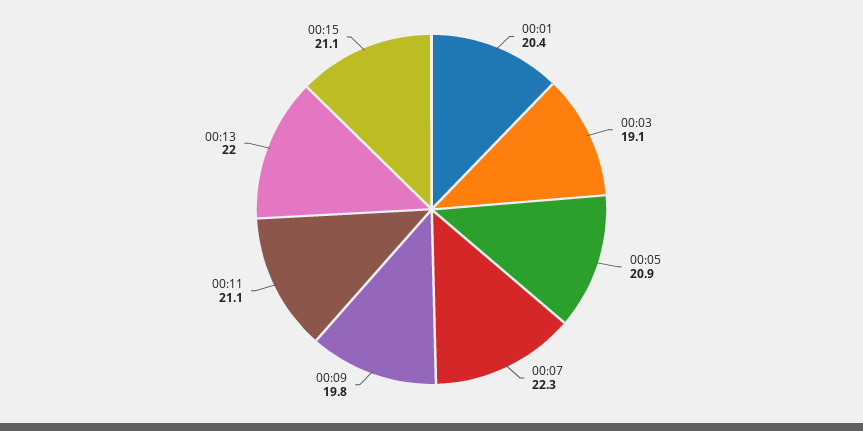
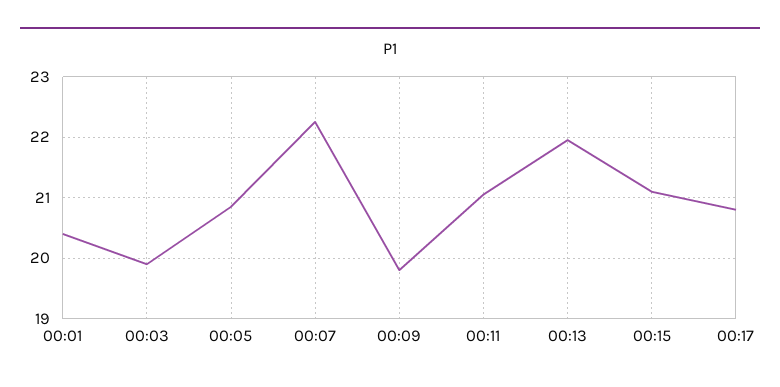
00:03: 19.1 -> 19.9
00:17: none -> 20.8

